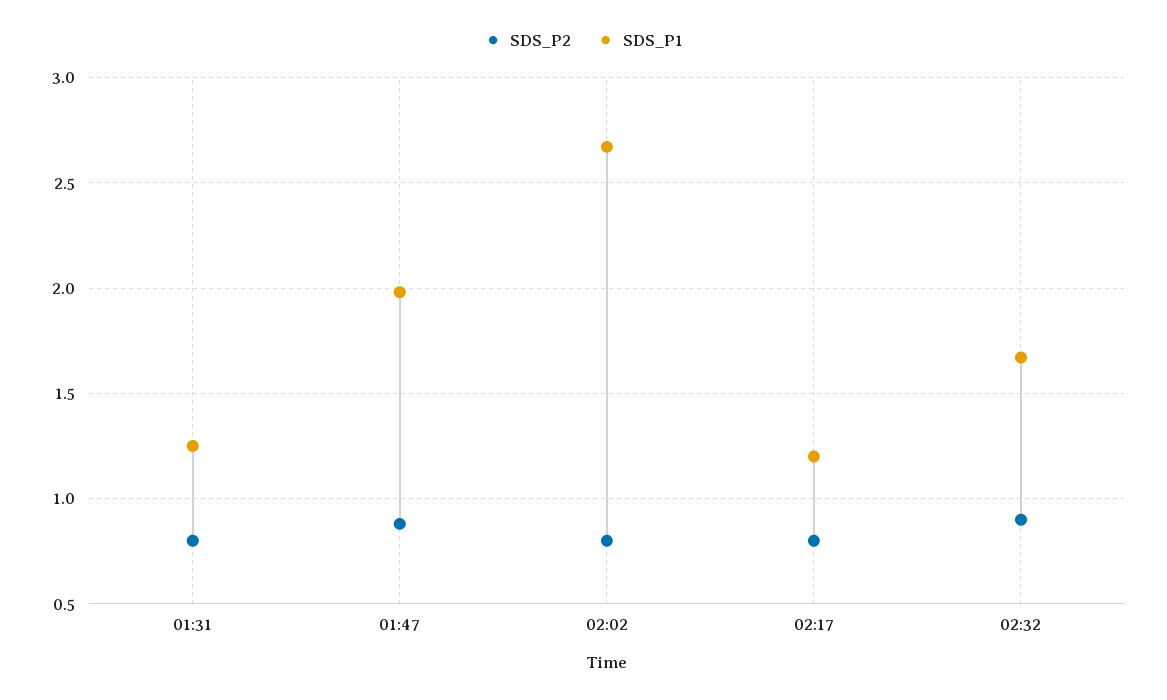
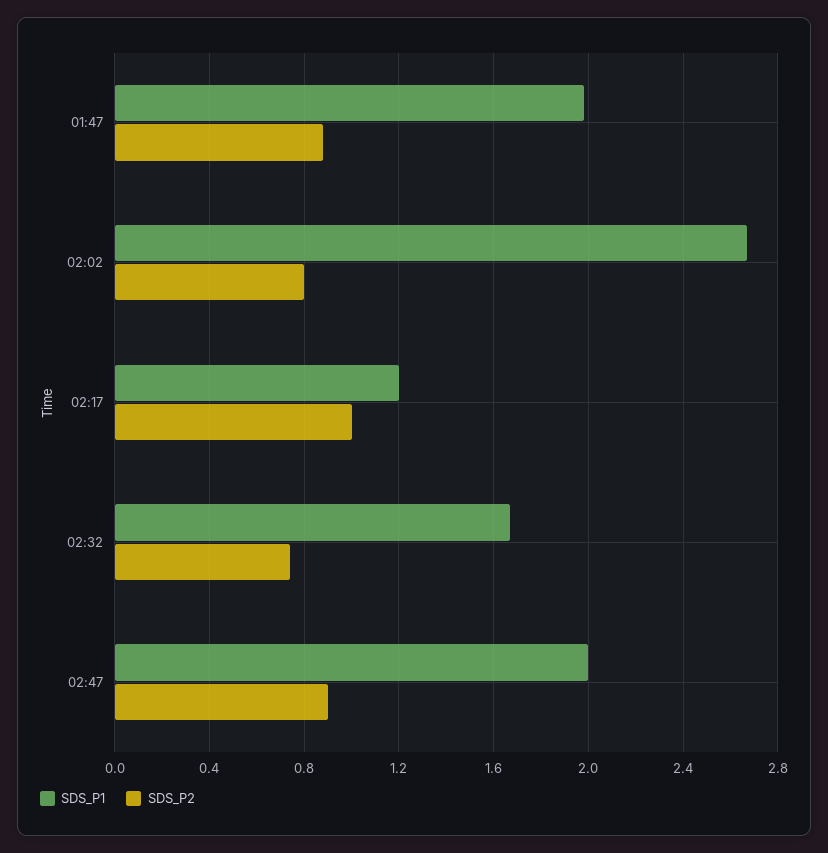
SDS_P2, 01:31: 0.8 -> none
SDS_P1, 01:31: 1.25 -> none
SDS_P2, 02:17: 0.8 -> 1
SDS_P2, 02:32: 0.9 -> 0.75
SDS_P1, 02:47: none -> 2
SDS_P2, 02:47: none -> 0.9

